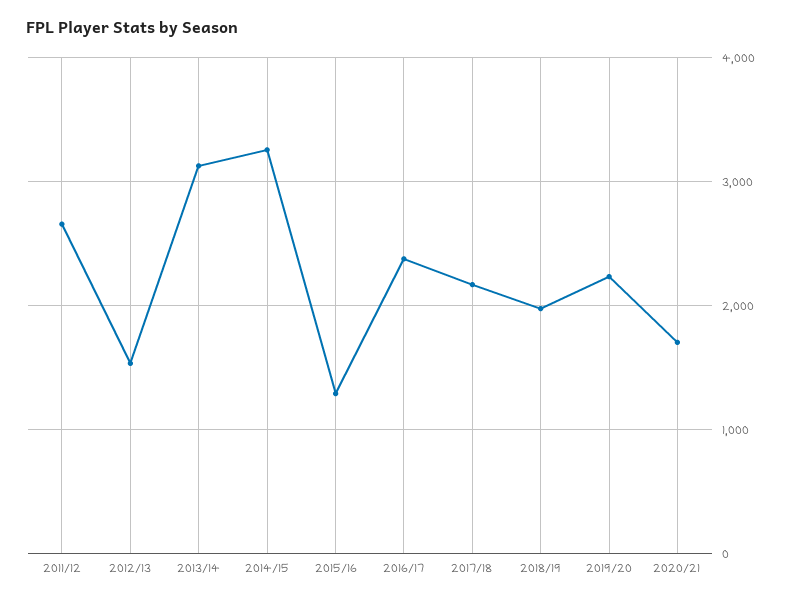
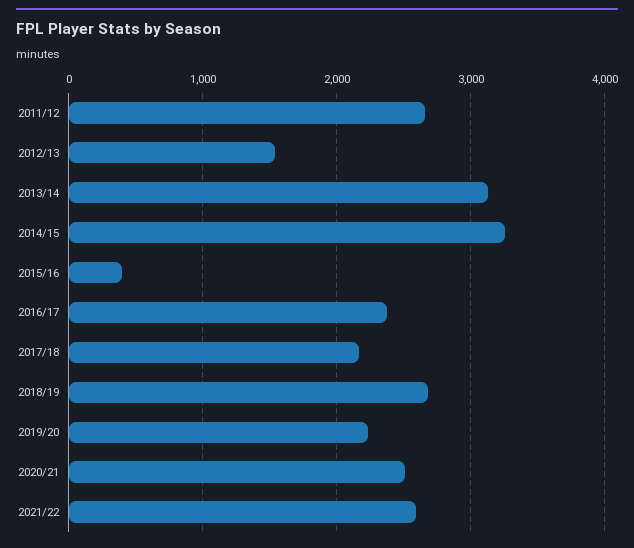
2015/16: 1300 -> 400
2018/19: 2000 -> 2700
2020/21: 1700 -> 2500
2021/22: none -> 2600

